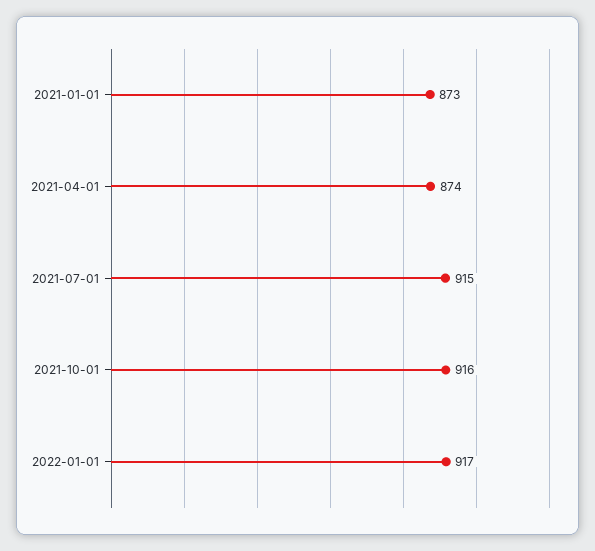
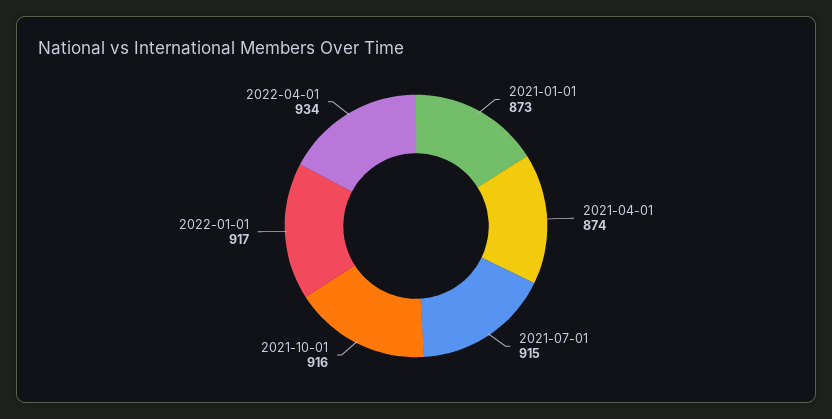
2022-04-01: none -> 934

